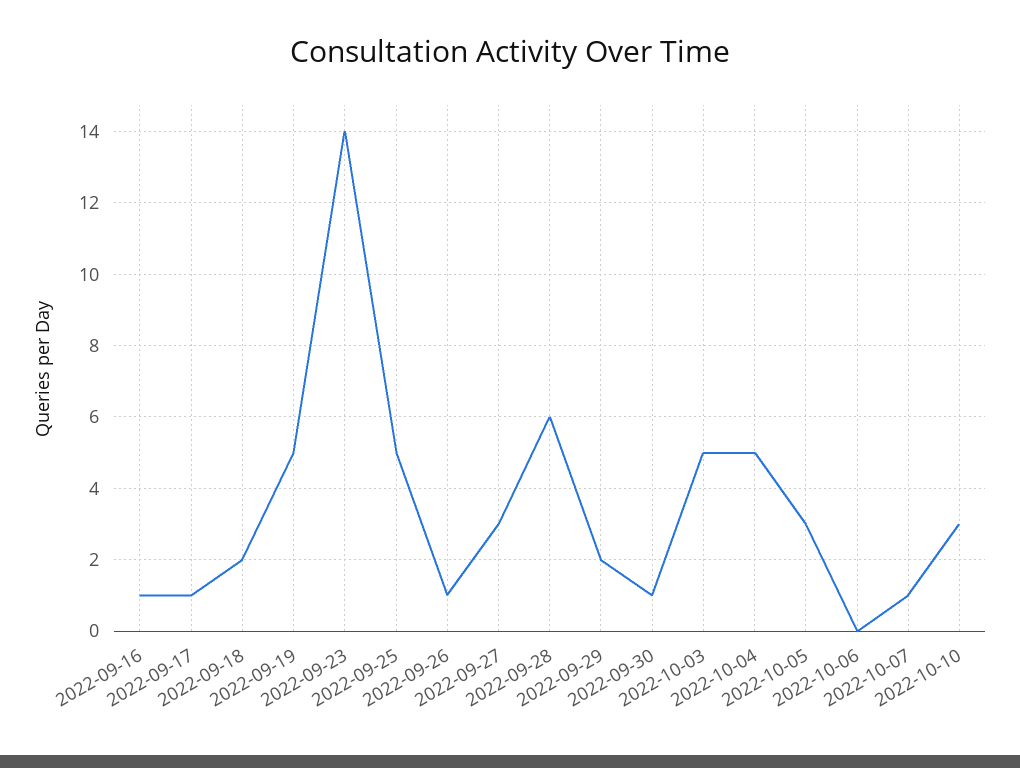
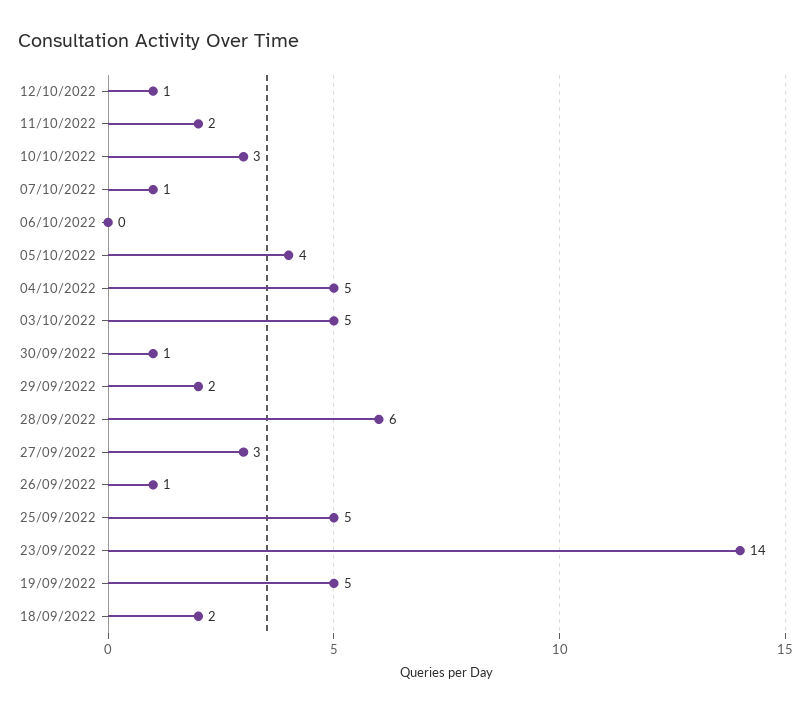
2022-09-16: 1 -> none
2022-09-17: 1 -> none
2022-10-05: 3 -> 4
12/10/2022: none -> 1
11/10/2022: none -> 2

